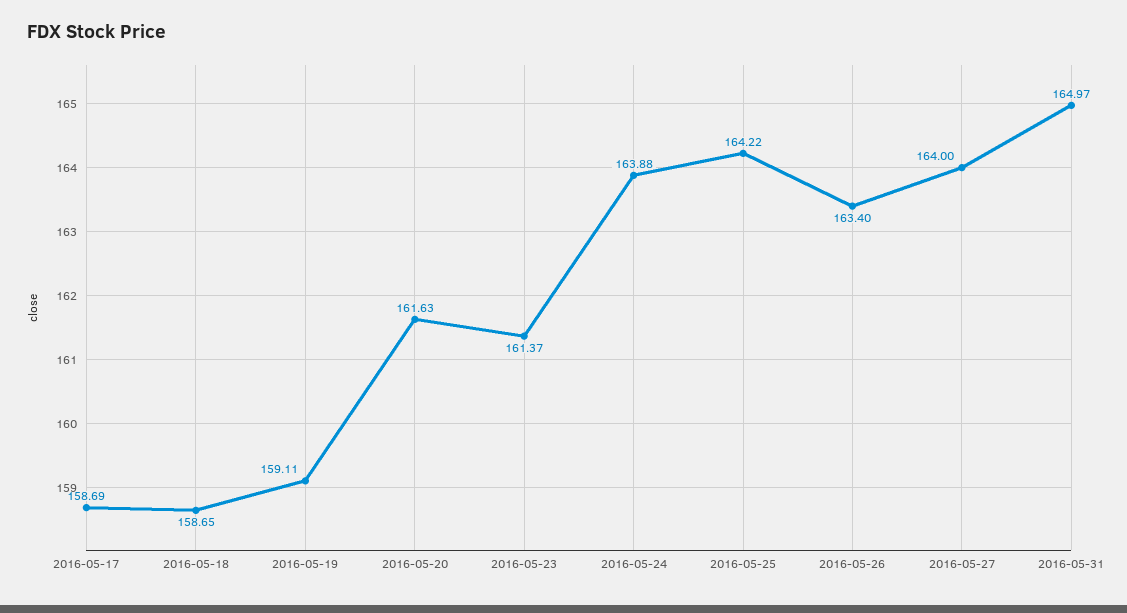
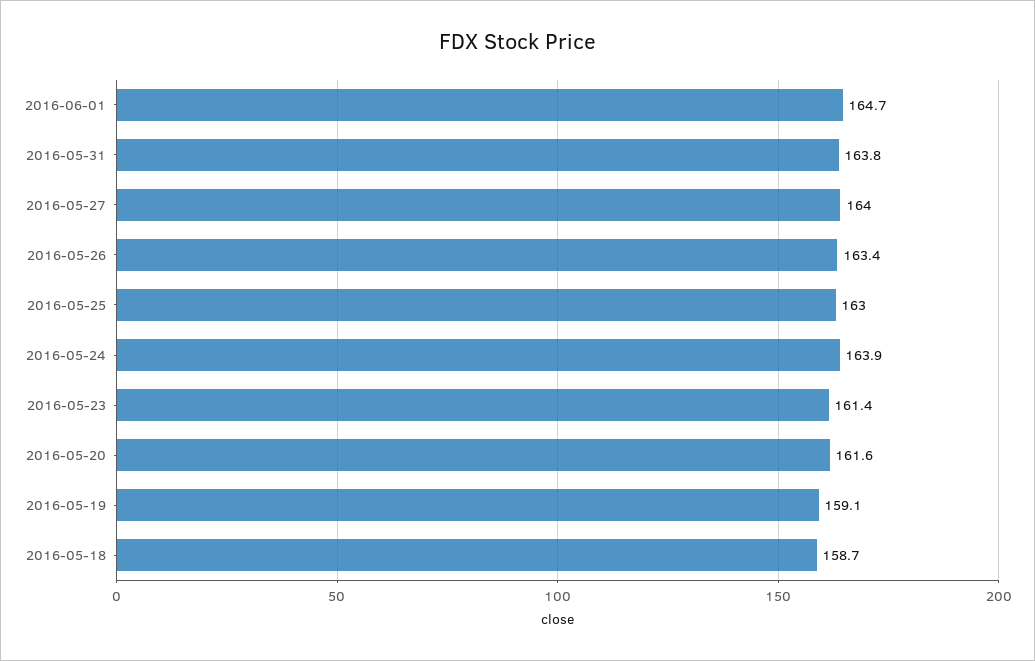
2016-05-17: 158.69 -> none
2016-05-25: 164.22 -> 163
2016-05-31: 164.97 -> 163.8
2016-06-01: none -> 164.7

